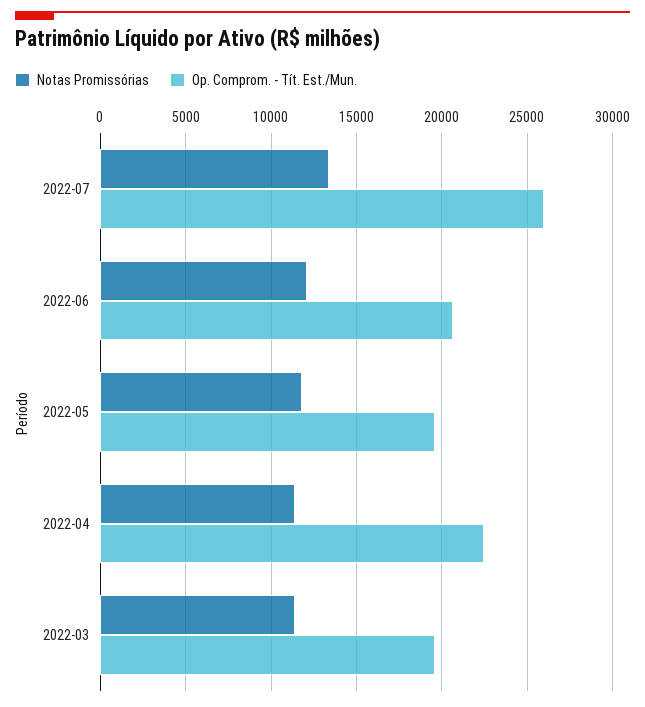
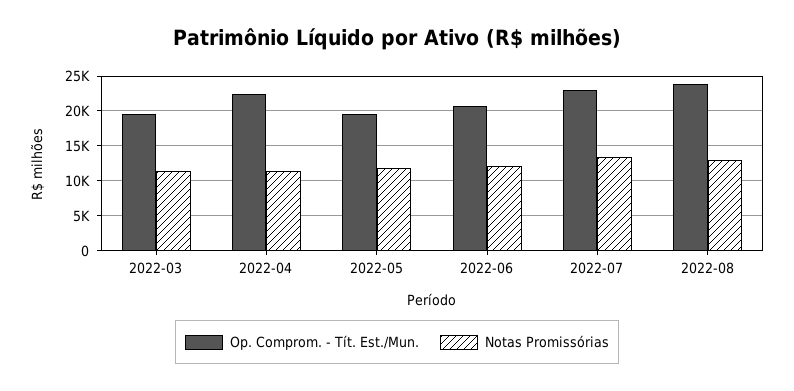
Op. Comprom. - Tít. Est./Mun., 2022-07: 26000 -> 23000
Op. Comprom. - Tít. Est./Mun., 2022-08: none -> 24000
Notas Promissórias, 2022-08: none -> 13000

